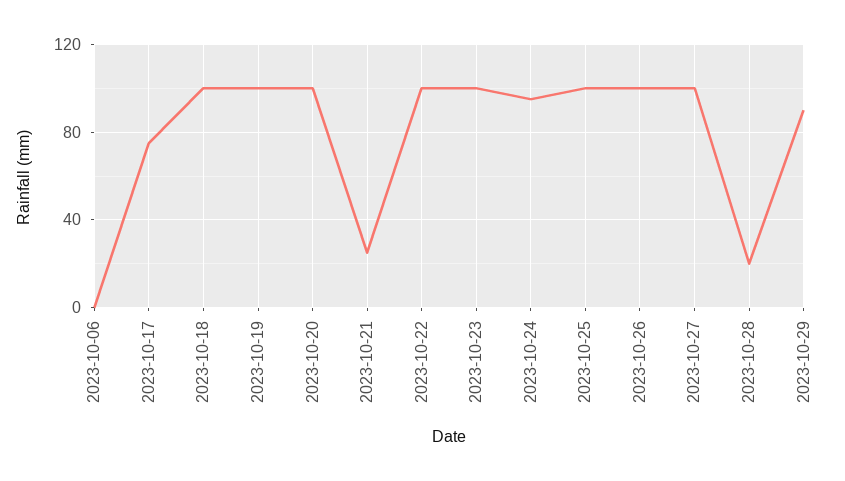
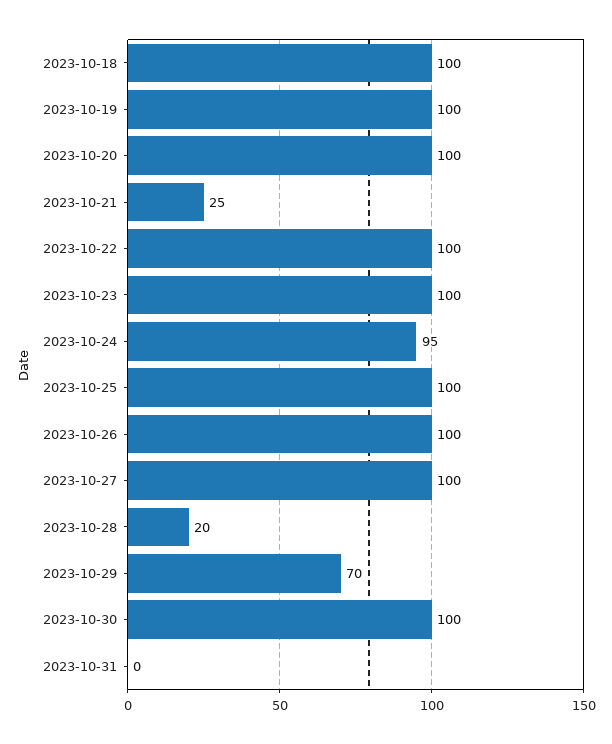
2023-10-06: 0 -> none
2023-10-17: 75 -> none
2023-10-29: 90 -> 70
2023-10-30: none -> 100
2023-10-31: none -> 0

